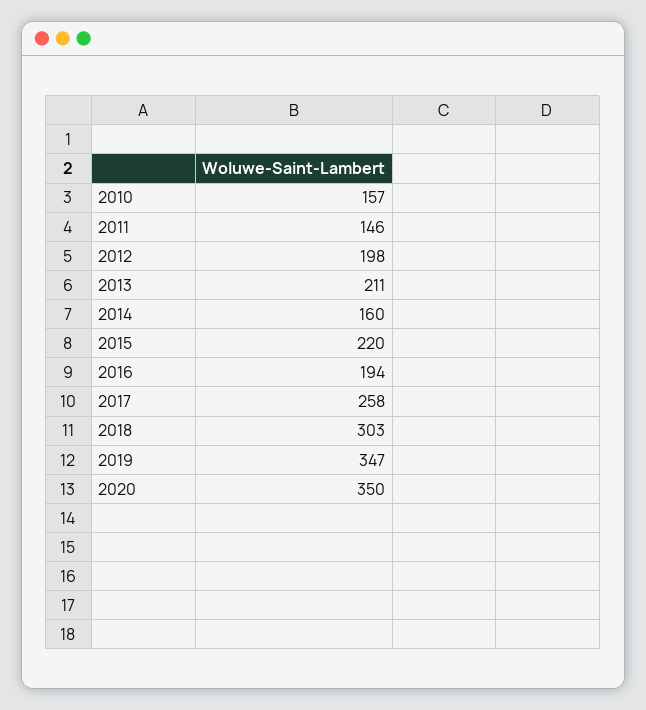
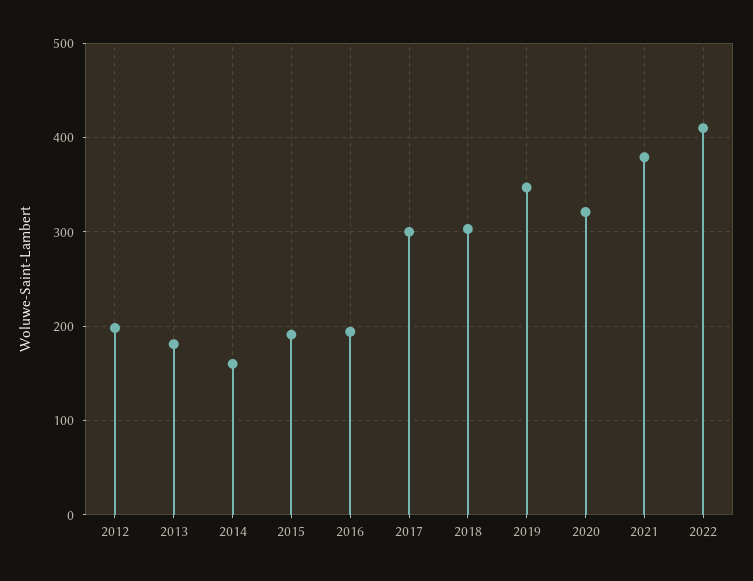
2010: 157 -> none
2011: 146 -> none
2013: 211 -> 180
2015: 220 -> 190
2017: 258 -> 300
2020: 350 -> 320
2021: none -> 380
2022: none -> 410

